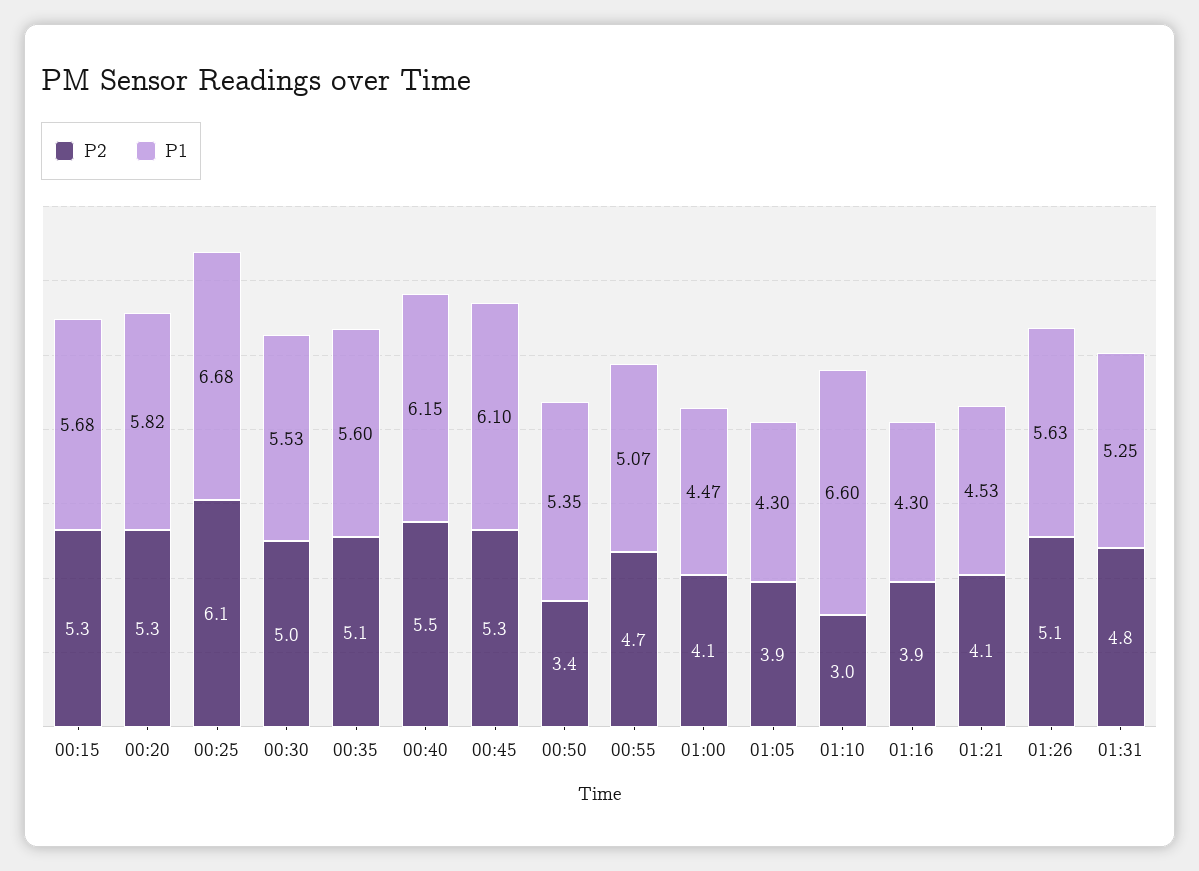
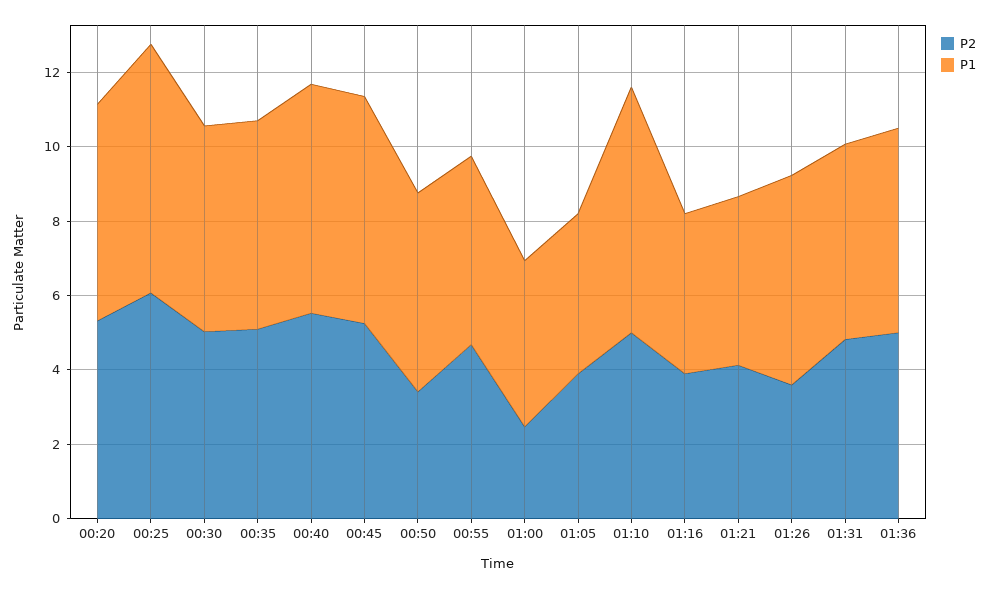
P2, 00:15: 5.3 -> none
P1, 00:15: 5.68 -> none
P2, 01:00: 4.1 -> 2.5
P2, 01:10: 3 -> 5
P2, 01:26: 5.1 -> 3.5
P2, 01:36: none -> 5
P1, 01:36: none -> 5.5

